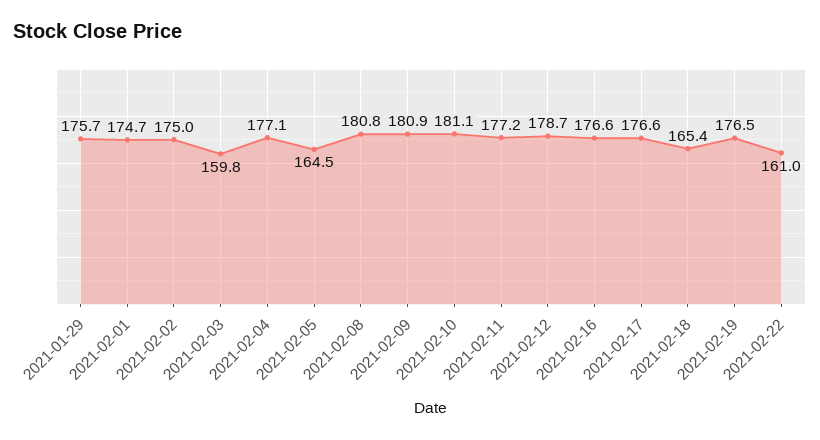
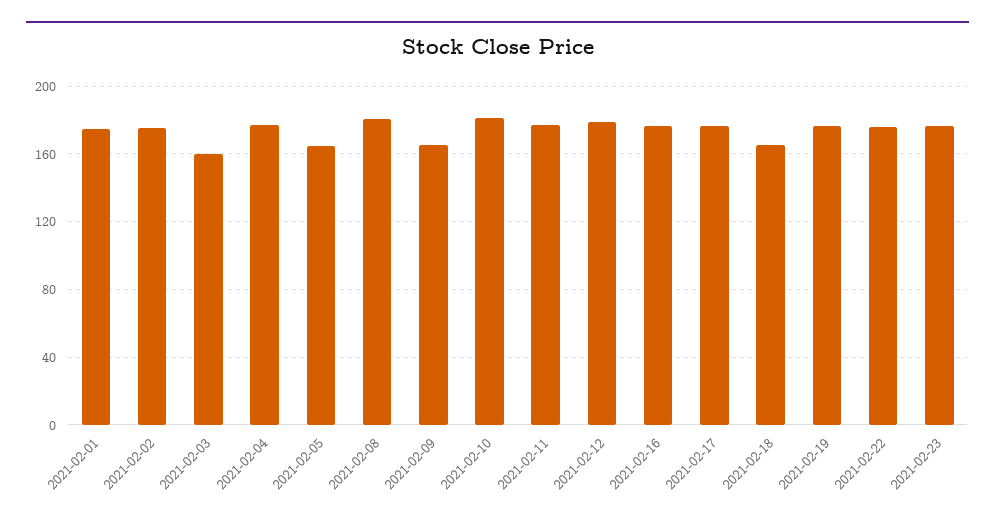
2021-01-29: 175.7 -> none
2021-02-09: 180.9 -> 165
2021-02-22: 161 -> 175
2021-02-23: none -> 175

